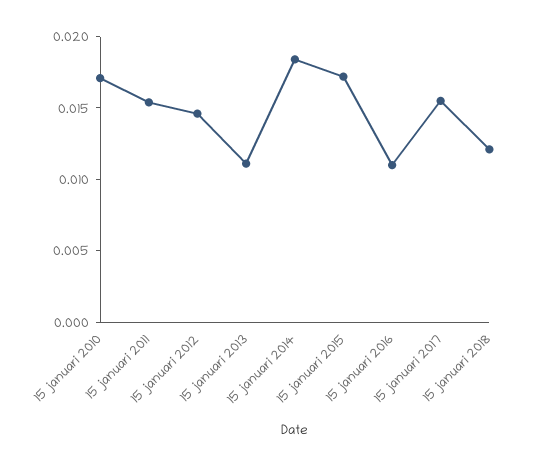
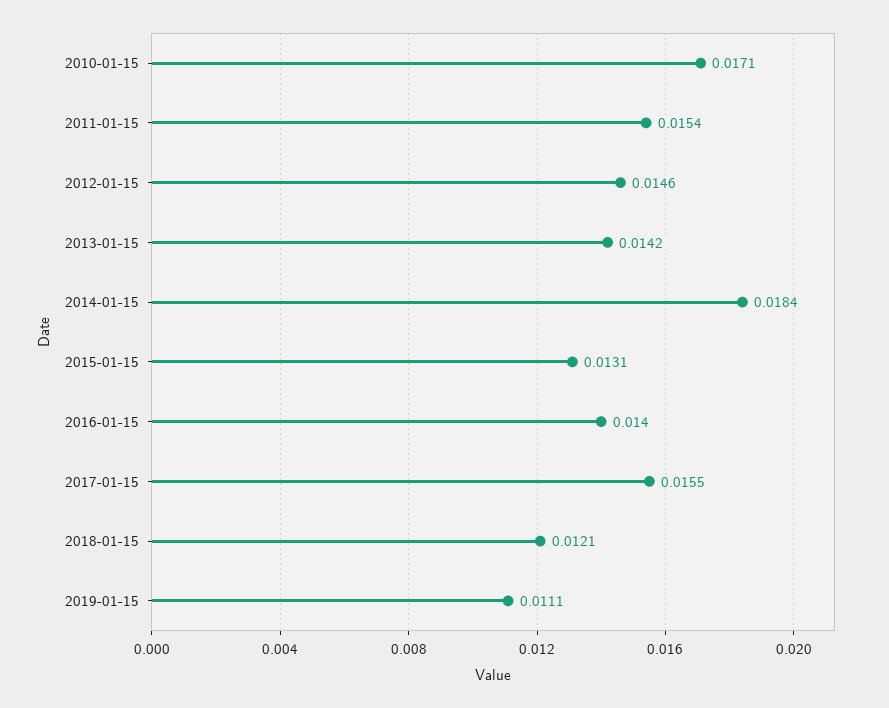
15 januari 2013: 0.011 -> 0.0142
15 januari 2015: 0.017 -> 0.0131
15 januari 2016: 0.011 -> 0.014
2019-01-15: none -> 0.0111

